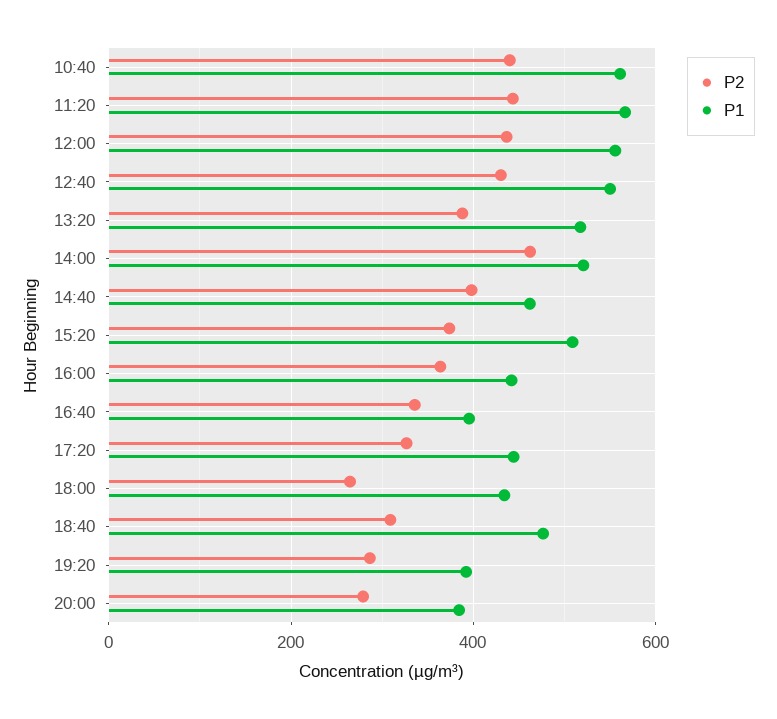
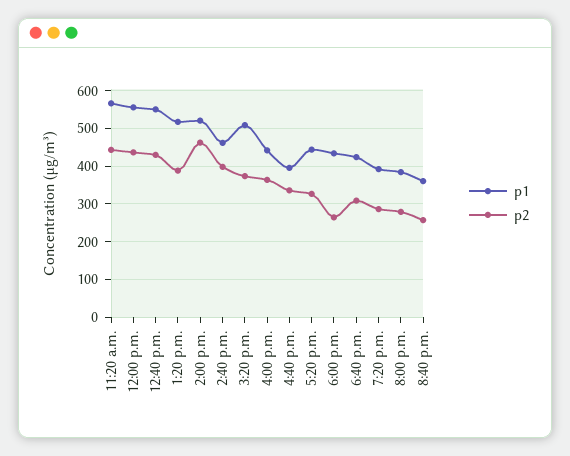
P2, 10:40: 440 -> none
P1, 10:40: 560 -> none
P1, 18:40: 480 -> 420
P1, 8:40 p.m.: none -> 360
P2, 8:40 p.m.: none -> 260

